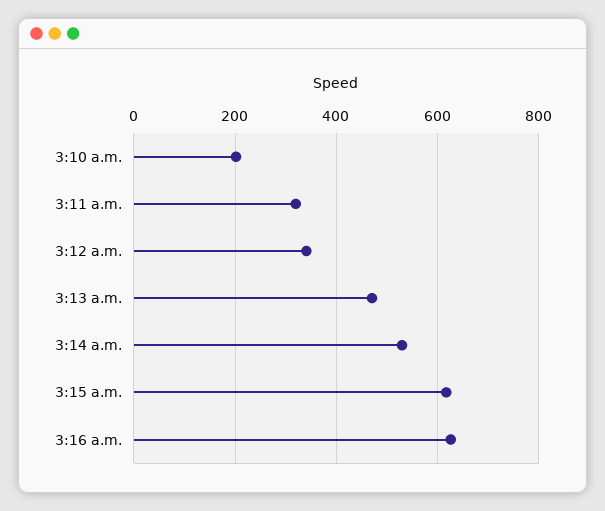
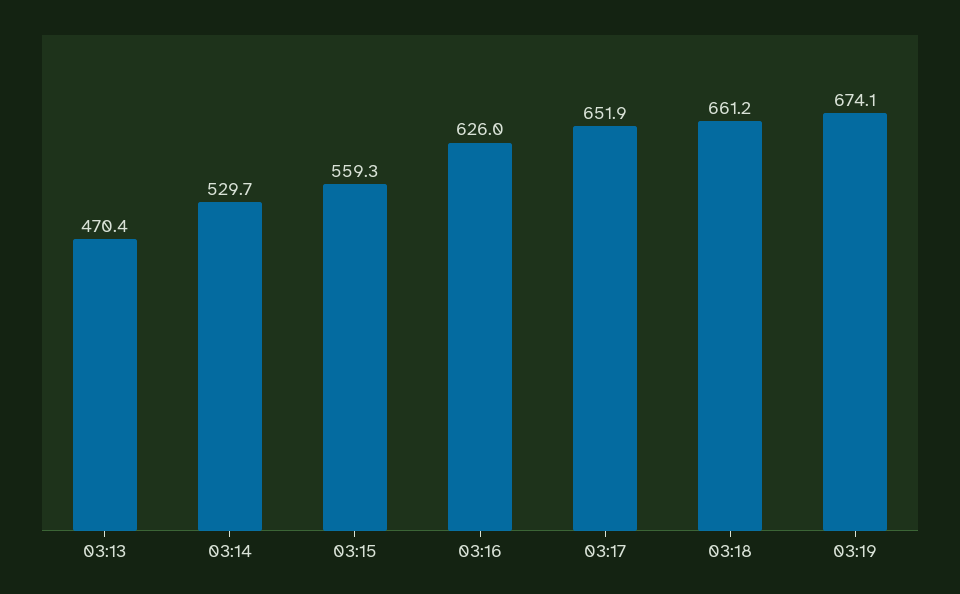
3:10 a.m.: 200 -> none
3:11 a.m.: 320 -> none
3:12 a.m.: 340 -> none
3:15 a.m.: 620 -> 559.3
03:17: none -> 651.9
03:18: none -> 661.2
03:19: none -> 674.1

